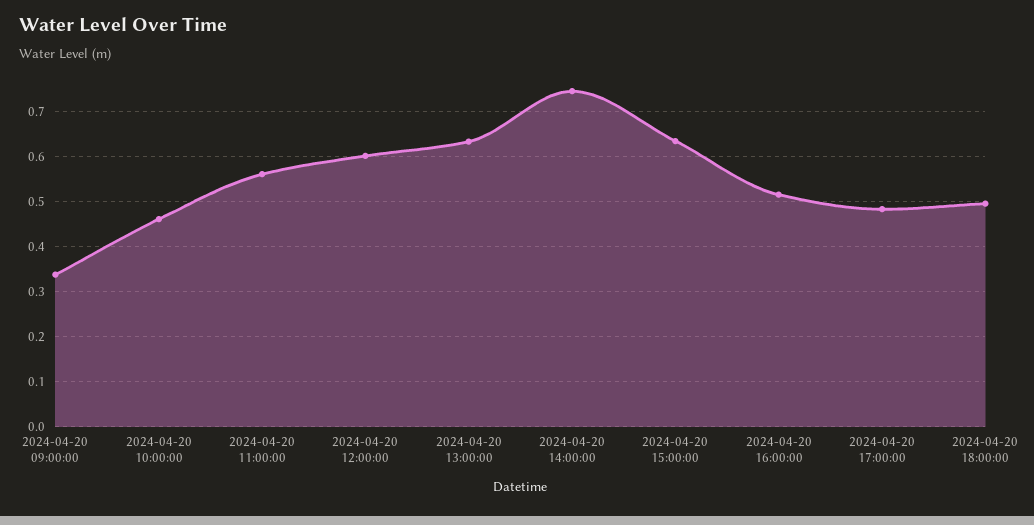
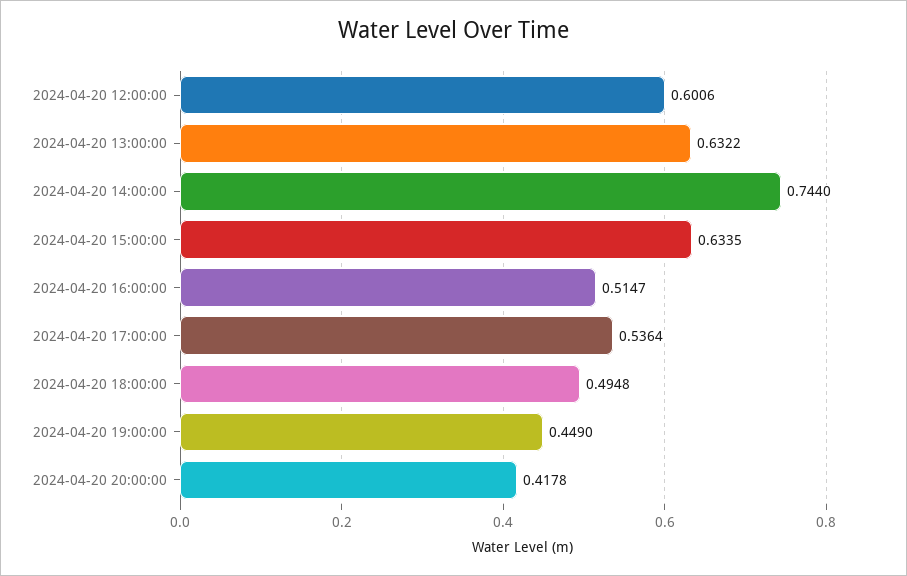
2024-04-20 09:00:00: 0.34 -> none
2024-04-20 10:00:00: 0.46 -> none
2024-04-20 11:00:00: 0.56 -> none
2024-04-20 17:00:00: 0.48 -> 0.5364
2024-04-20 19:00:00: none -> 0.449
2024-04-20 20:00:00: none -> 0.4178

